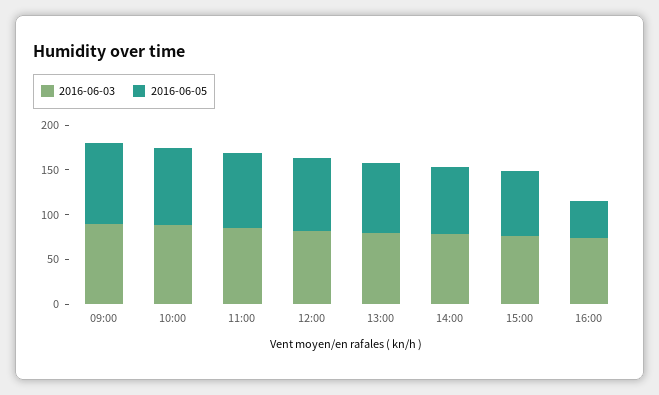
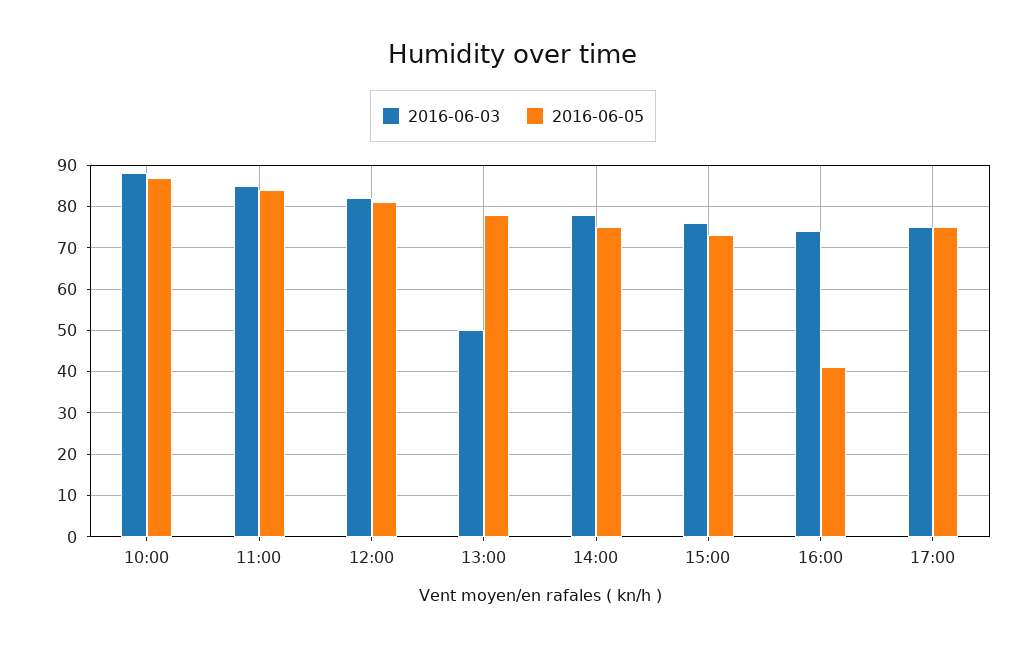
2016-06-03, 09:00: 90 -> none
2016-06-05, 09:00: 90 -> none
2016-06-03, 13:00: 80 -> 50
2016-06-03, 17:00: none -> 75
2016-06-05, 17:00: none -> 75

